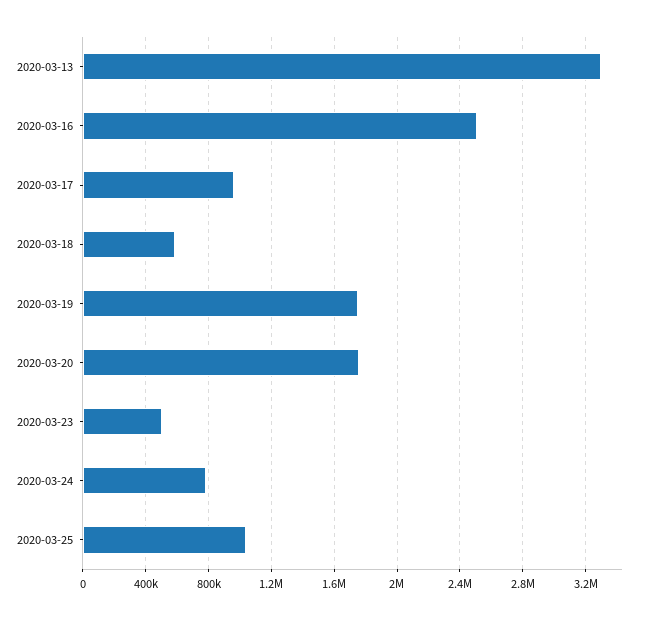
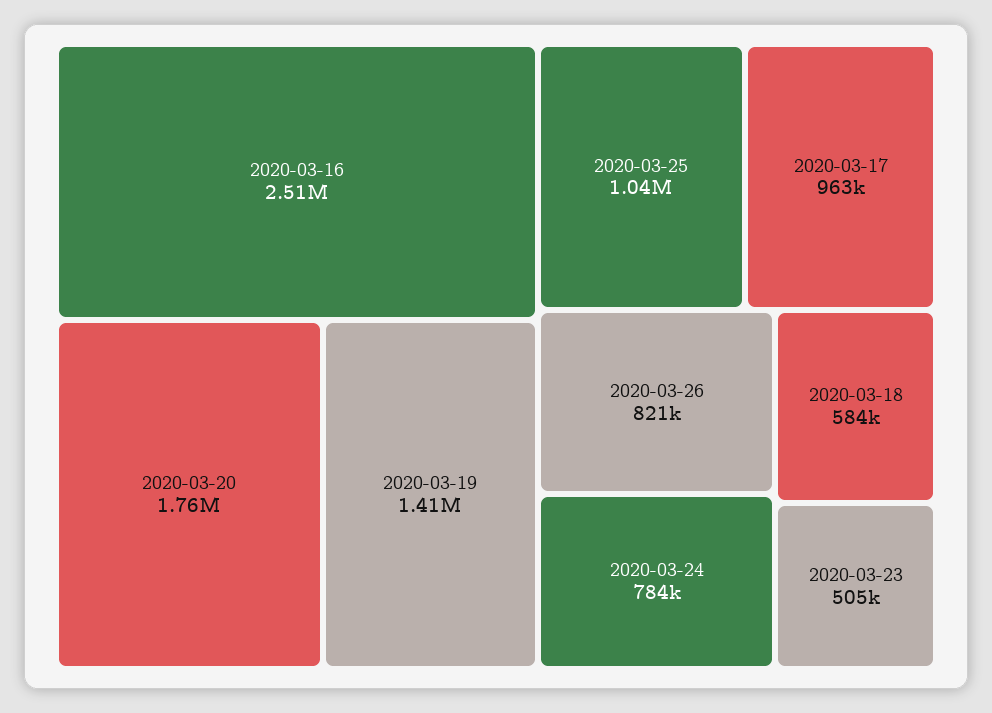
2020-03-13: 3300000 -> none
2020-03-19: 1750000 -> 1410000
2020-03-26: none -> 821000

